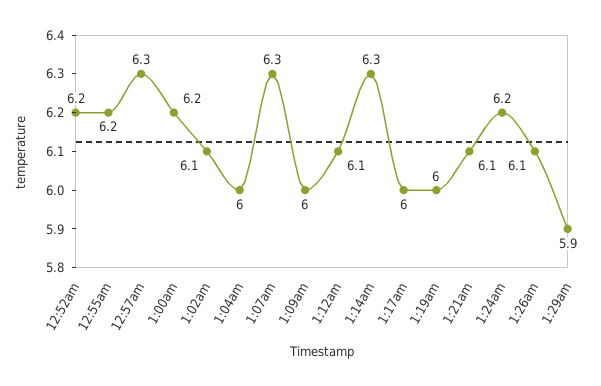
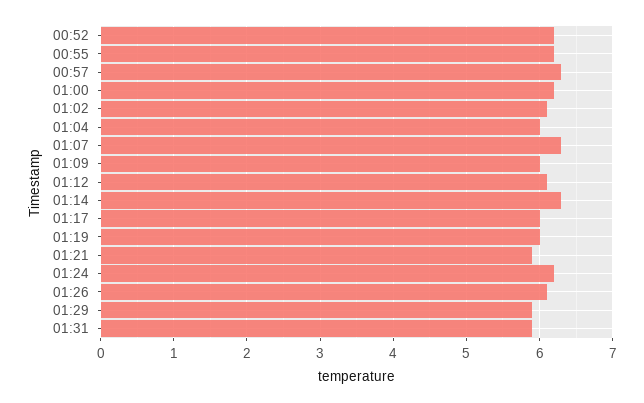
1:21am: 6.1 -> 5.9
01:31: none -> 5.9

